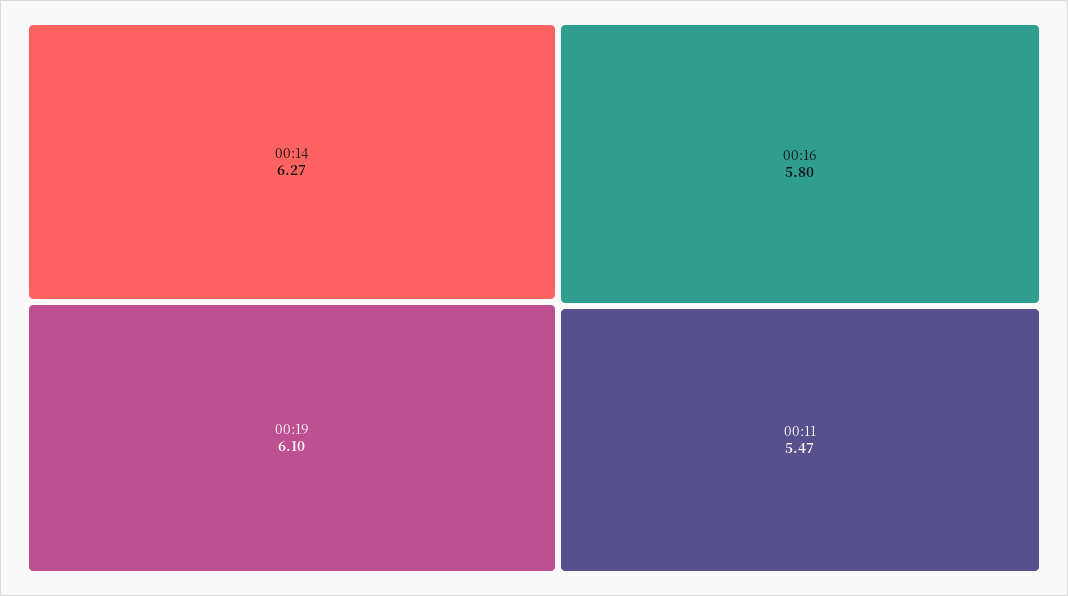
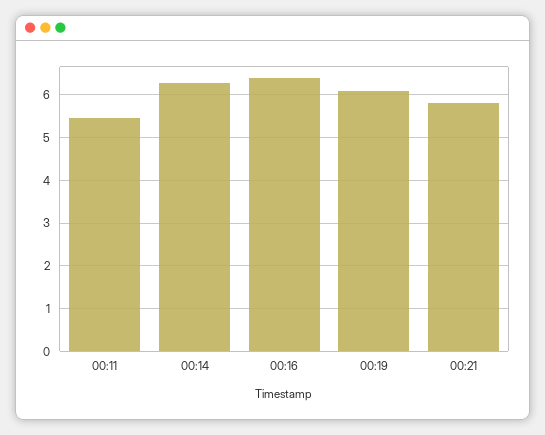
00:16: 5.8 -> 6.4
00:21: none -> 5.8

